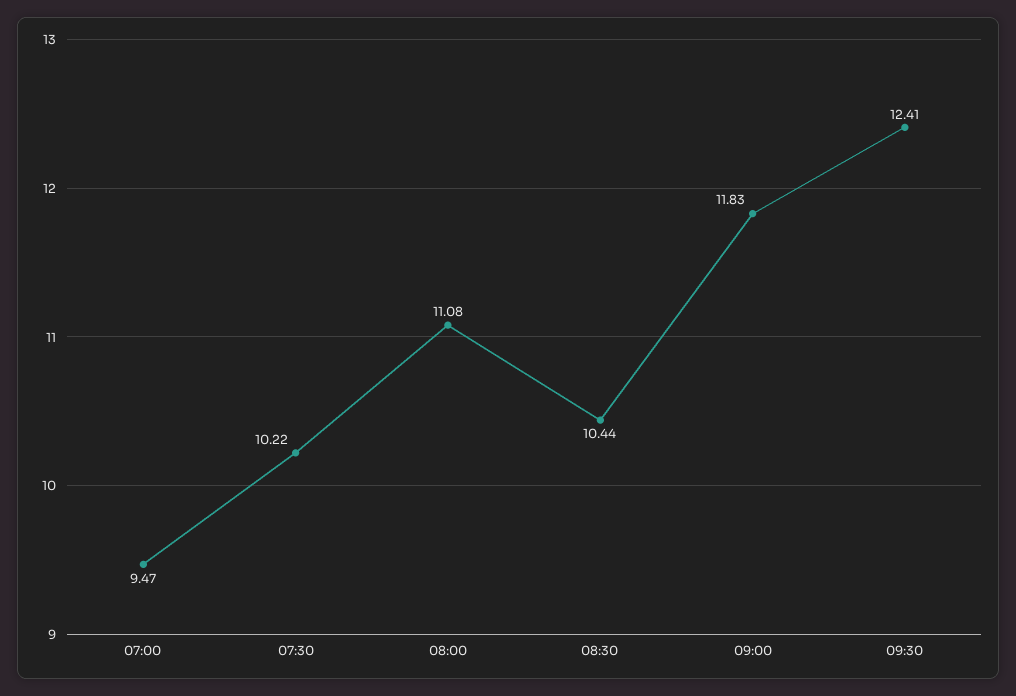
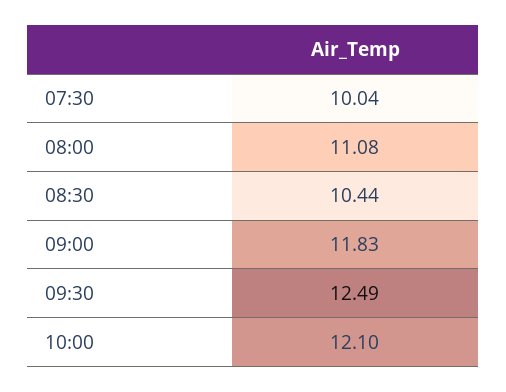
07:00: 9.47 -> none
07:30: 10.22 -> 10.04
09:30: 12.41 -> 12.49
10:00: none -> 12.1

